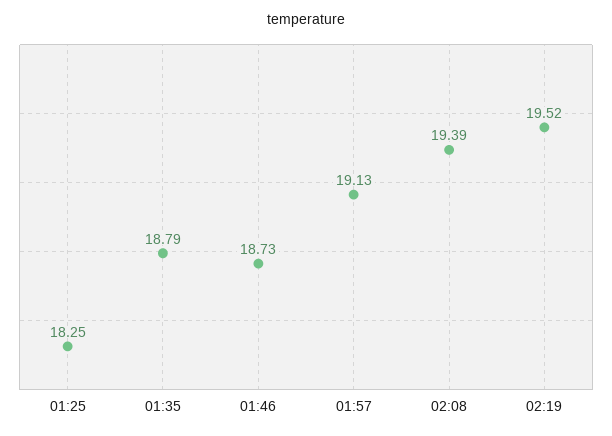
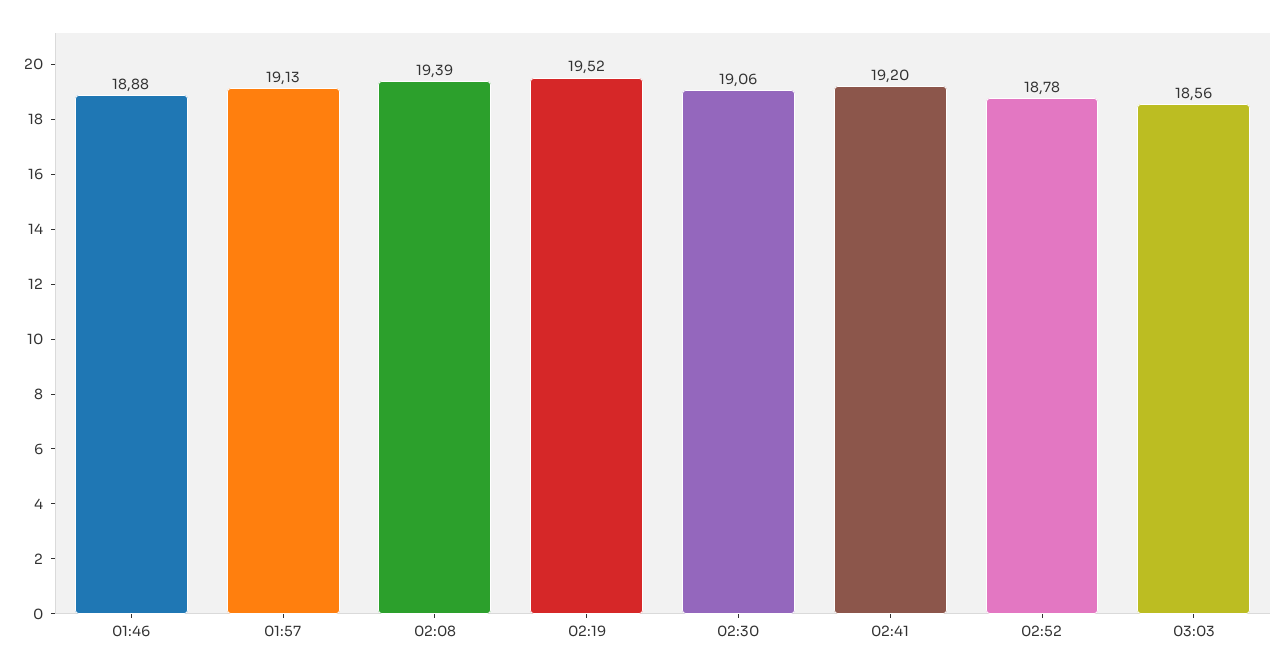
01:25: 18.25 -> none
01:35: 18.79 -> none
01:46: 18.73 -> 18.88
02:30: none -> 19.06
02:41: none -> 19.2
02:52: none -> 18.78
03:03: none -> 18.56

